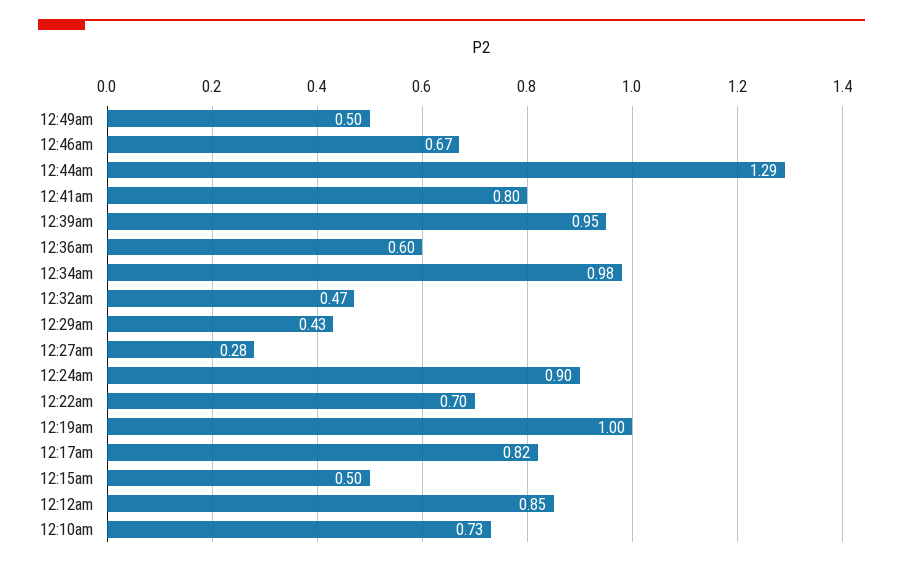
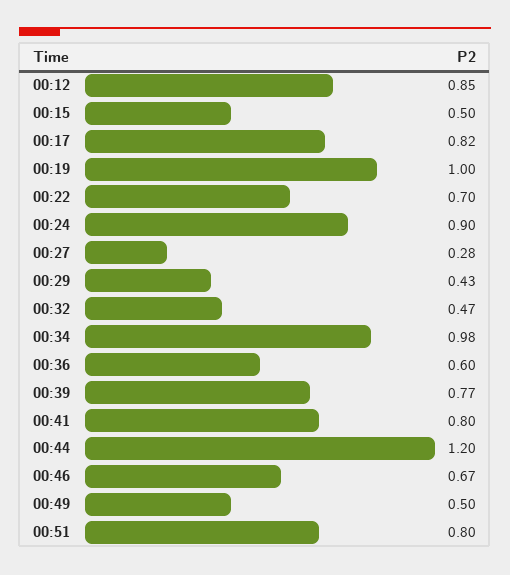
12:44am: 1.29 -> 1.2
12:39am: 0.95 -> 0.77
12:10am: 0.73 -> none
00:51: none -> 0.8

